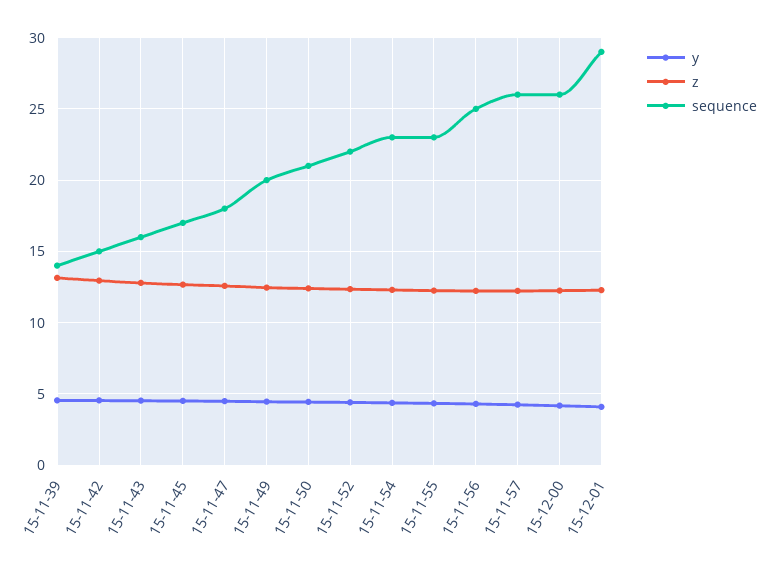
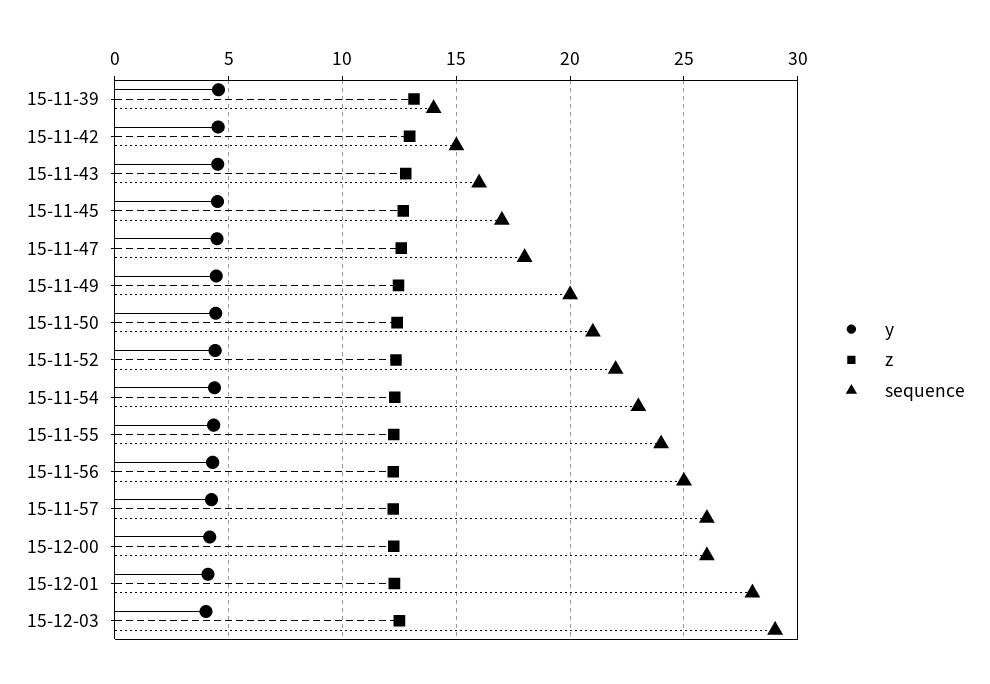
sequence, 15-11-55: 23 -> 24
sequence, 15-12-01: 29 -> 28
y, 15-12-03: none -> 4
z, 15-12-03: none -> 12.5
sequence, 15-12-03: none -> 29

